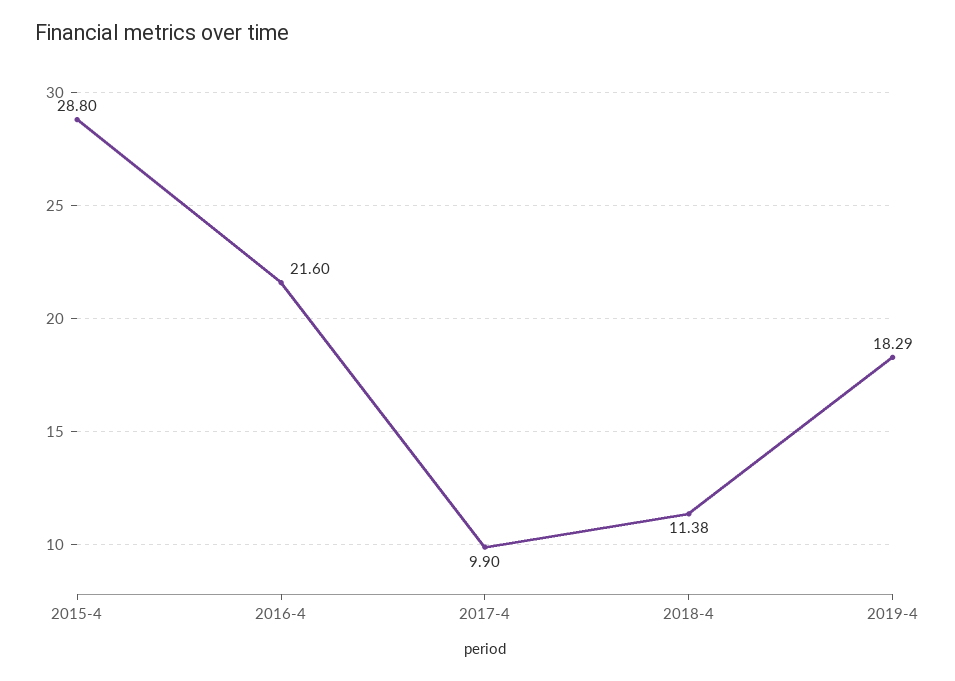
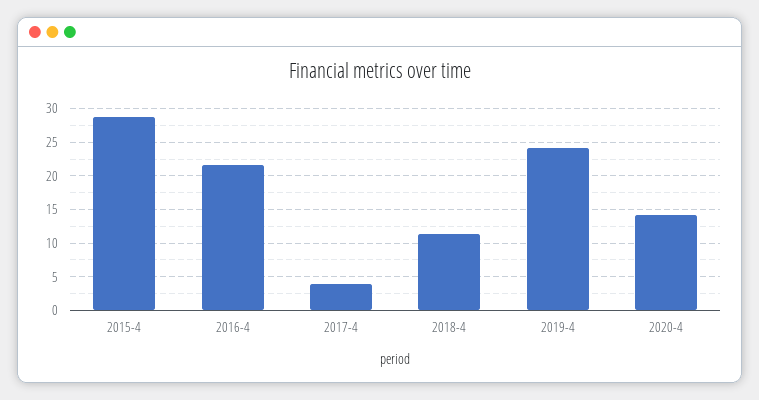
2017-4: 9.9 -> 4
2019-4: 18.29 -> 24
2020-4: none -> 14

